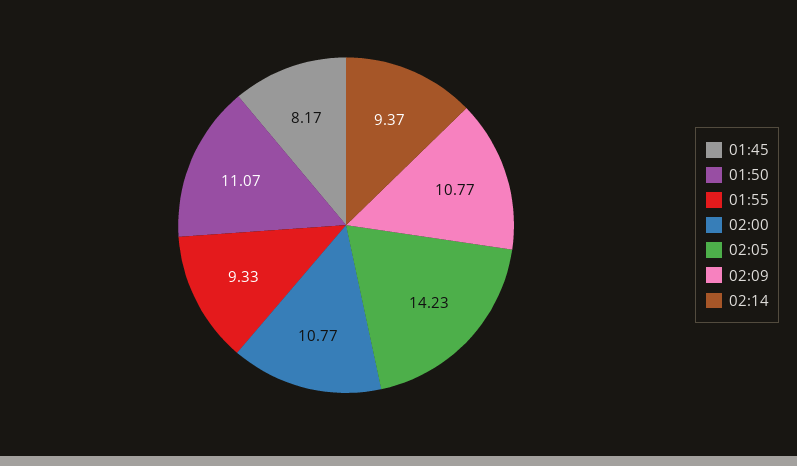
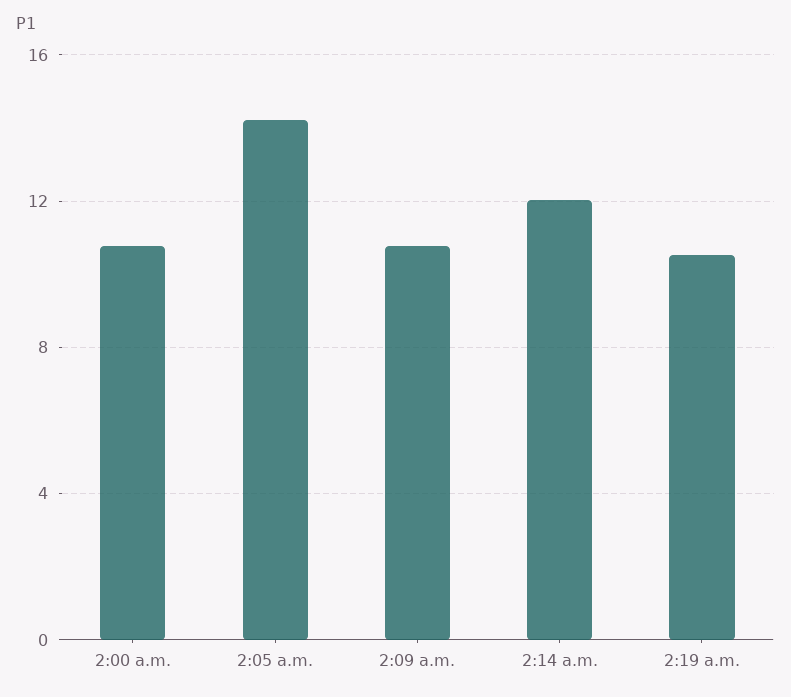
01:45: 8.17 -> none
01:50: 11.07 -> none
01:55: 9.33 -> none
02:14: 9.37 -> 12
2:19 a.m.: none -> 10.5

